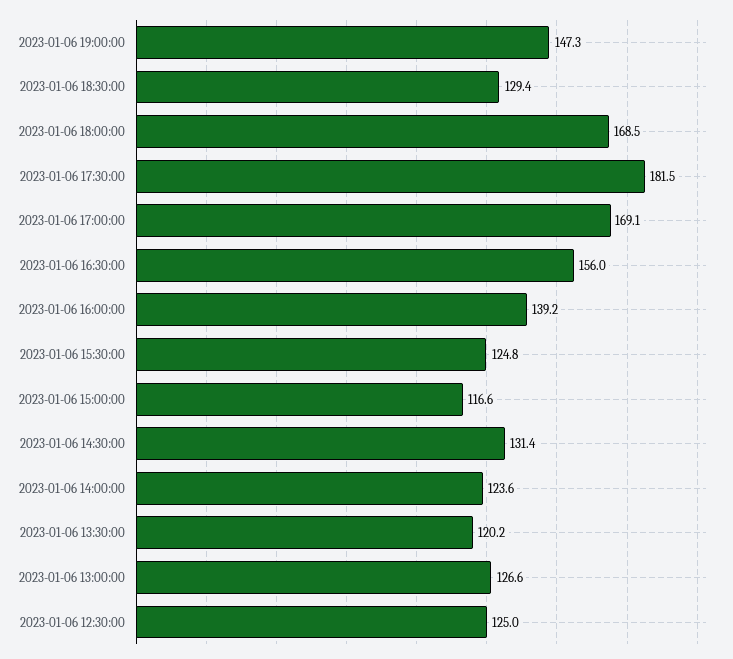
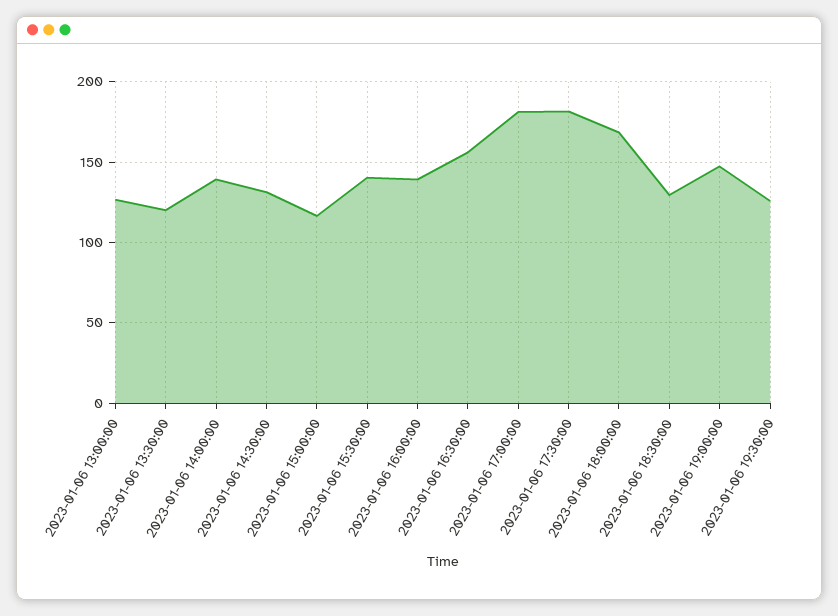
2023-01-06 17:00:00: 169.1 -> 180
2023-01-06 15:30:00: 124.8 -> 140
2023-01-06 14:00:00: 123.6 -> 140
2023-01-06 12:30:00: 125 -> none
2023-01-06 19:30:00: none -> 125

